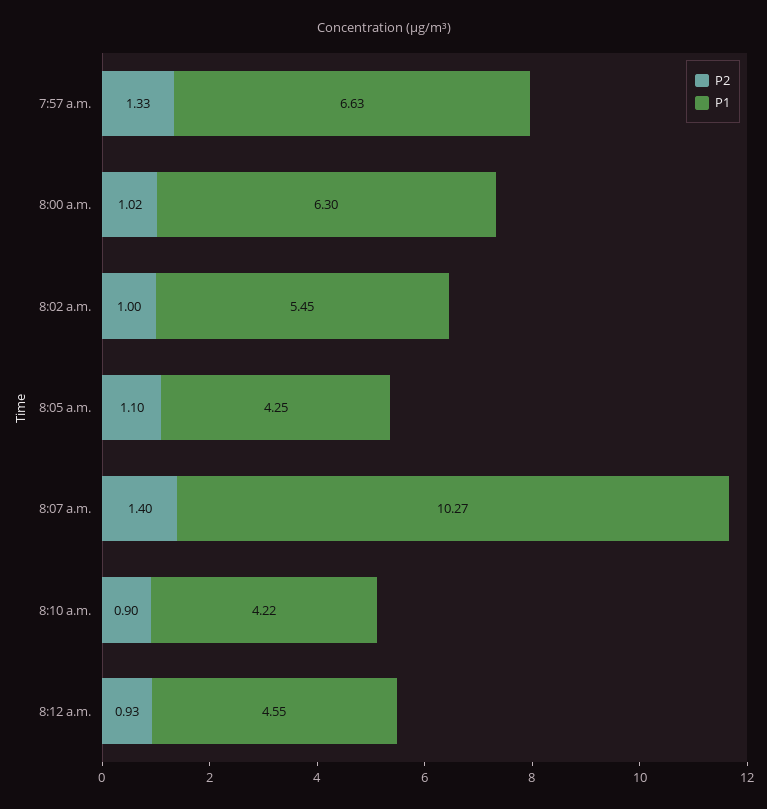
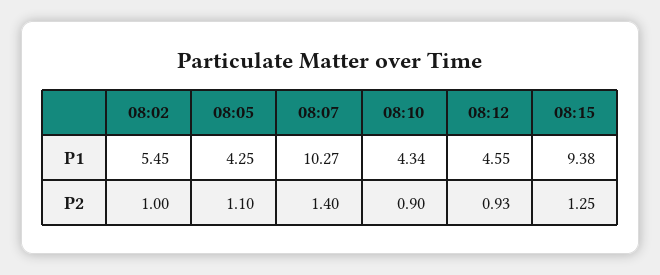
P2, 7:57 a.m.: 1.33 -> none
P1, 7:57 a.m.: 6.63 -> none
P2, 8:00 a.m.: 1.02 -> none
P1, 8:00 a.m.: 6.3 -> none
P1, 8:10 a.m.: 4.22 -> 4.34
P1, 08:15: none -> 9.38
P2, 08:15: none -> 1.25

